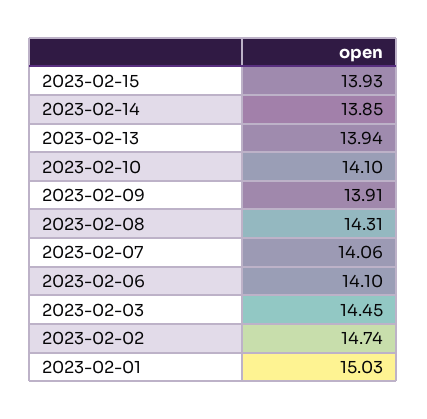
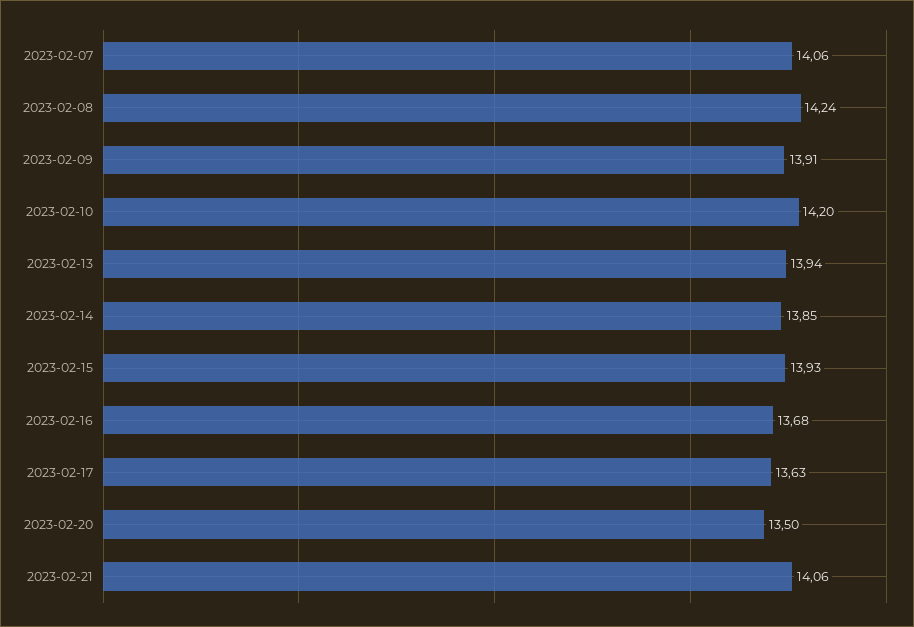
2023-02-10: 14.1 -> 14.2
2023-02-08: 14.31 -> 14.24
2023-02-06: 14.1 -> none
2023-02-03: 14.45 -> none
2023-02-02: 14.74 -> none
2023-02-01: 15.03 -> none
2023-02-16: none -> 13.68
2023-02-17: none -> 13.63
2023-02-20: none -> 13.5
2023-02-21: none -> 14.06

